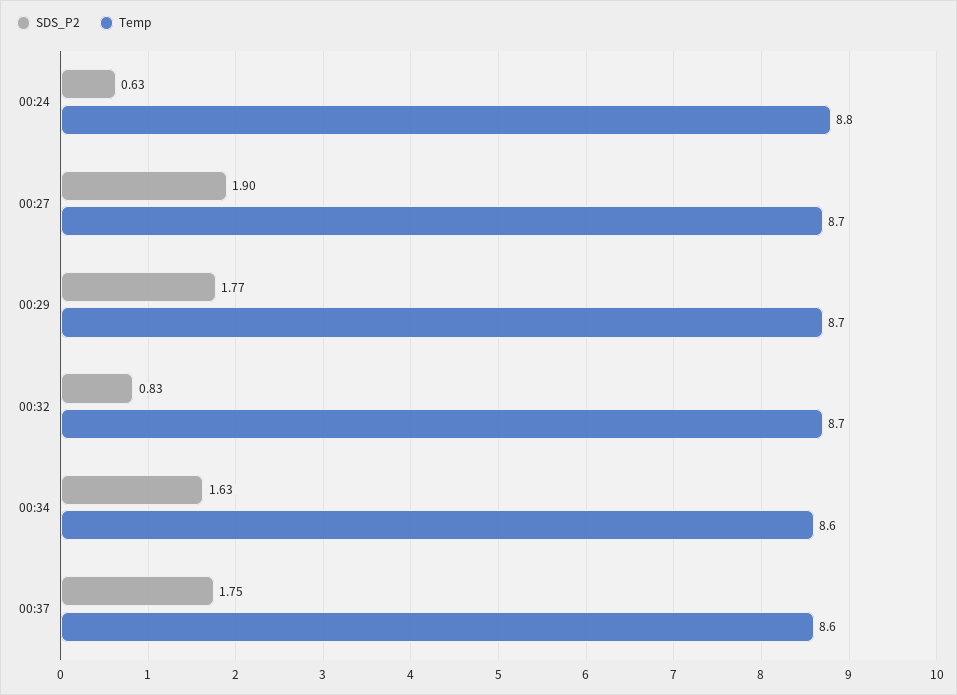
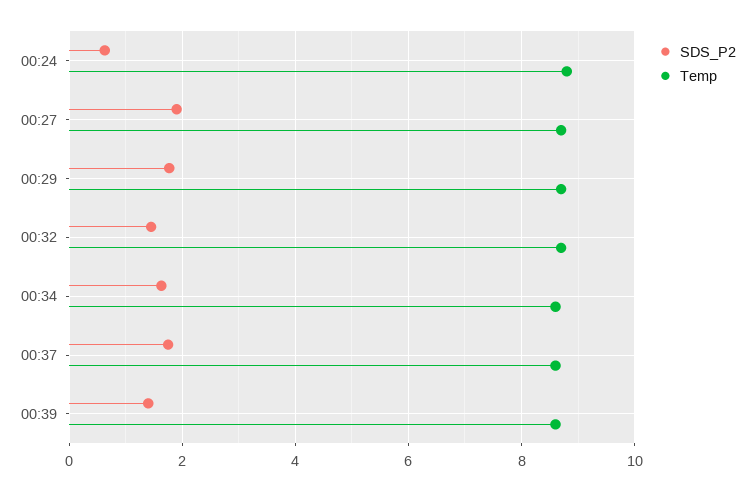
SDS_P2, 00:32: 0.83 -> 1.4
SDS_P2, 00:39: none -> 1.4
Temp, 00:39: none -> 8.6

